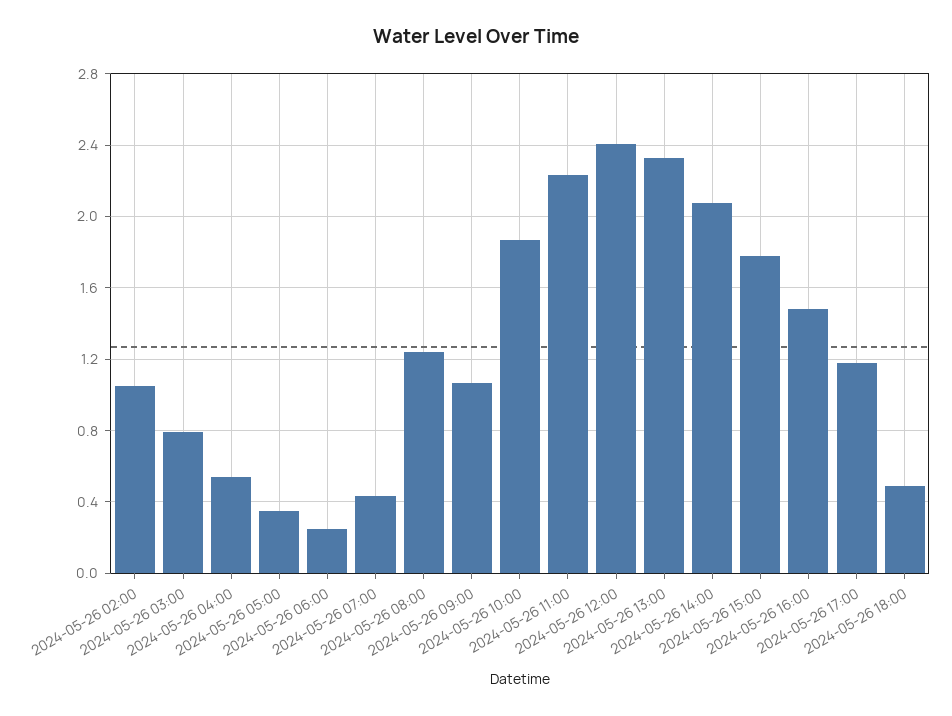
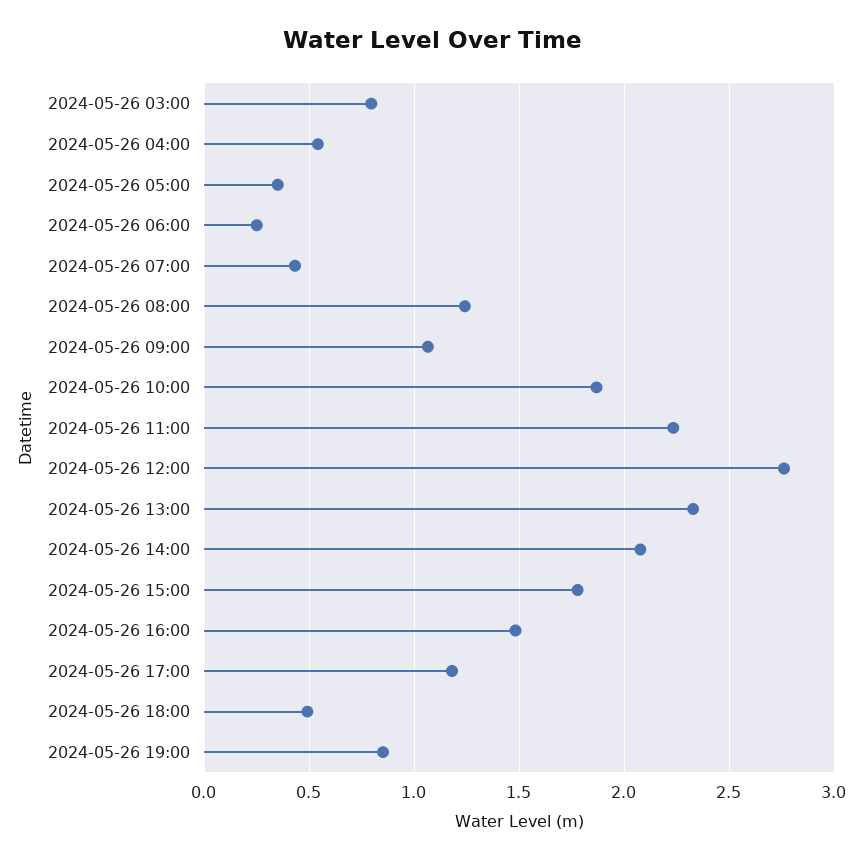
2024-05-26 02:00: 1.05 -> none
2024-05-26 12:00: 2.4 -> 2.75
2024-05-26 19:00: none -> 0.85

